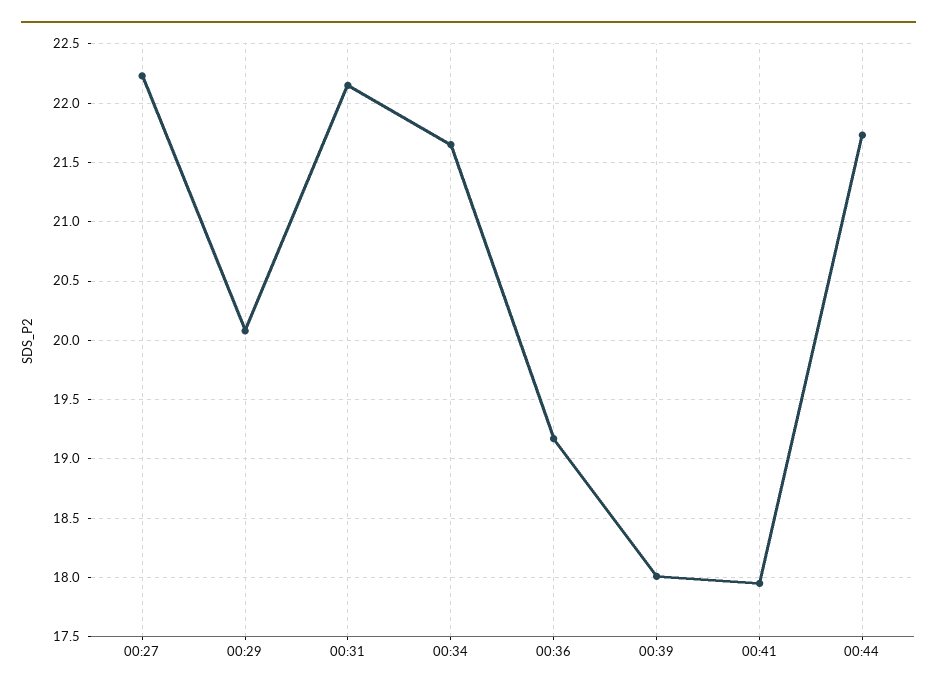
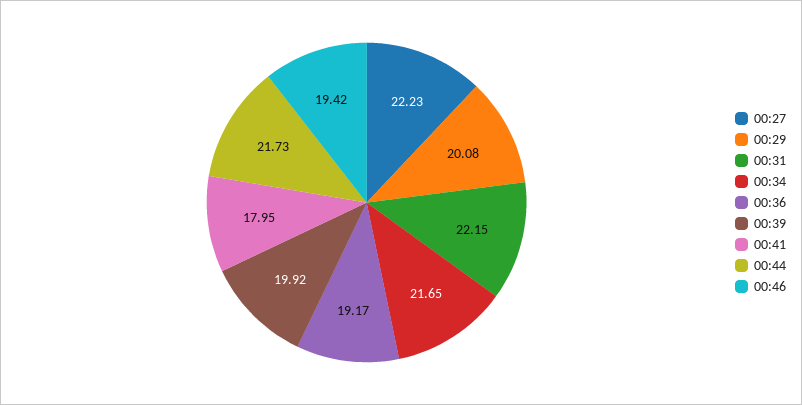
00:39: 18 -> 19.92
00:46: none -> 19.42

